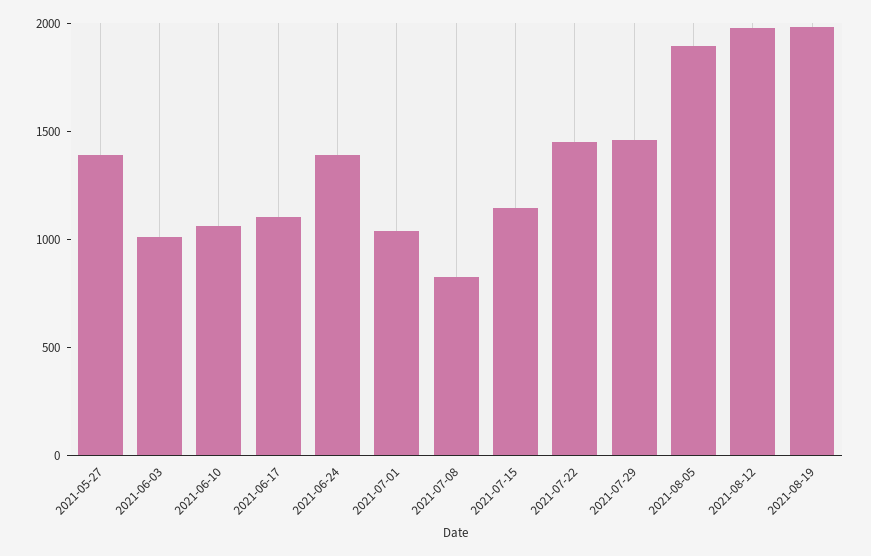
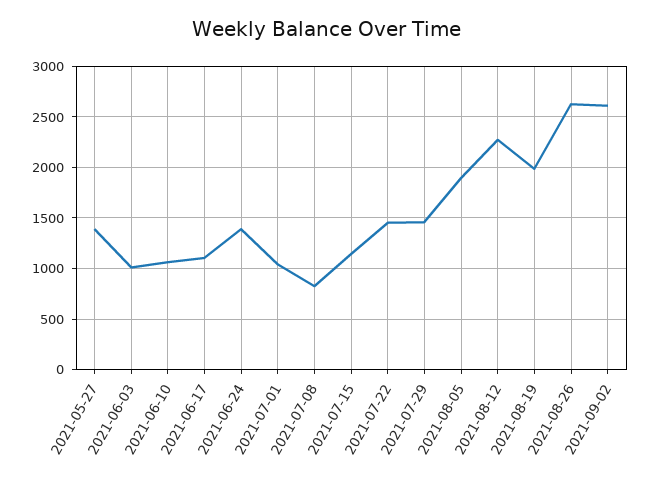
2021-08-12: 2000 -> 2300
2021-08-26: none -> 2600
2021-09-02: none -> 2600

